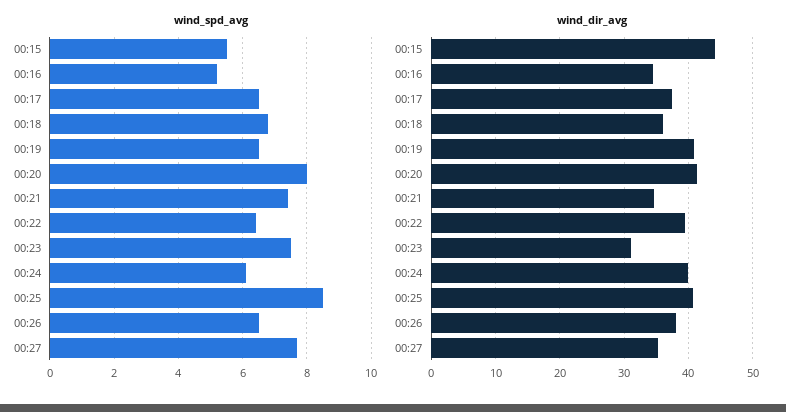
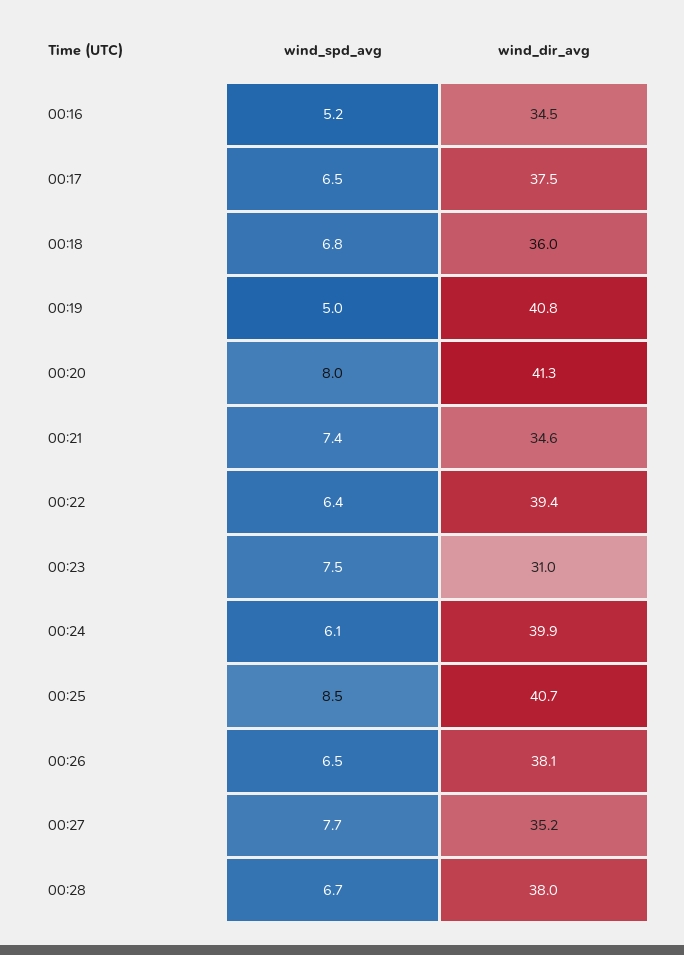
wind_spd_avg, 00:15: 5.5 -> none
wind_spd_avg, 00:19: 6.5 -> 5
wind_dir_avg, 00:15: 44 -> none
wind_spd_avg, 00:28: none -> 6.7
wind_dir_avg, 00:28: none -> 38

